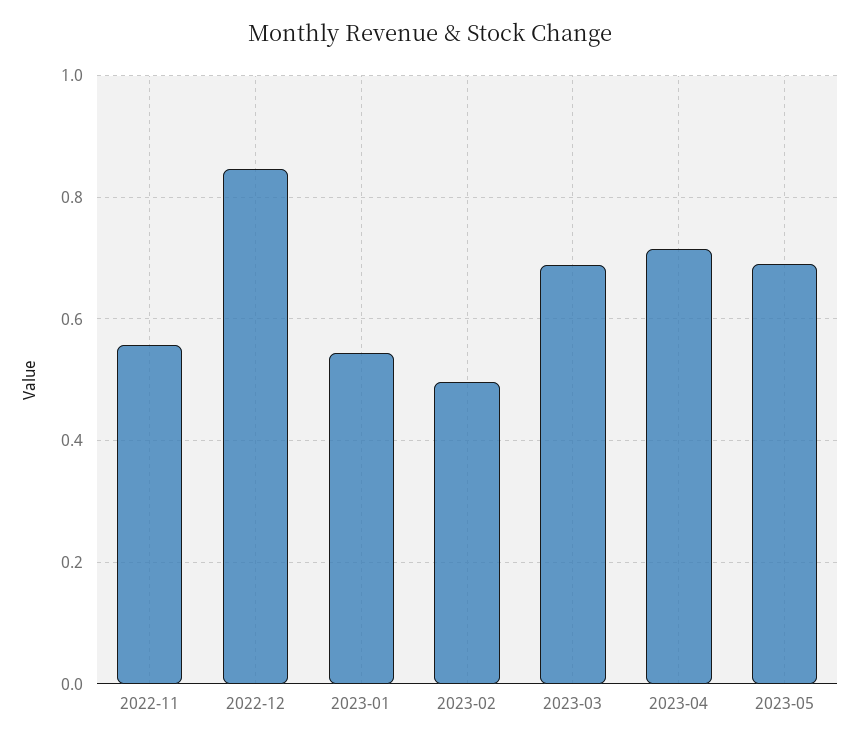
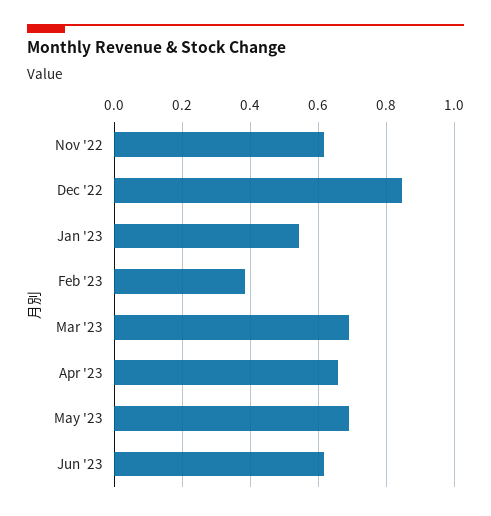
2022-11: 0.56 -> 0.62
2023-02: 0.5 -> 0.38
2023-04: 0.72 -> 0.66
Jun '23: none -> 0.62

